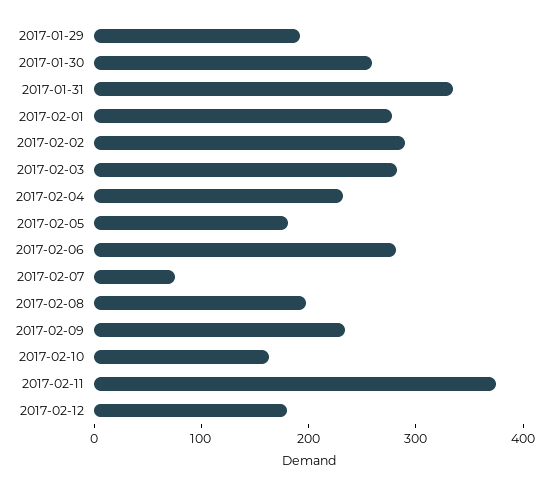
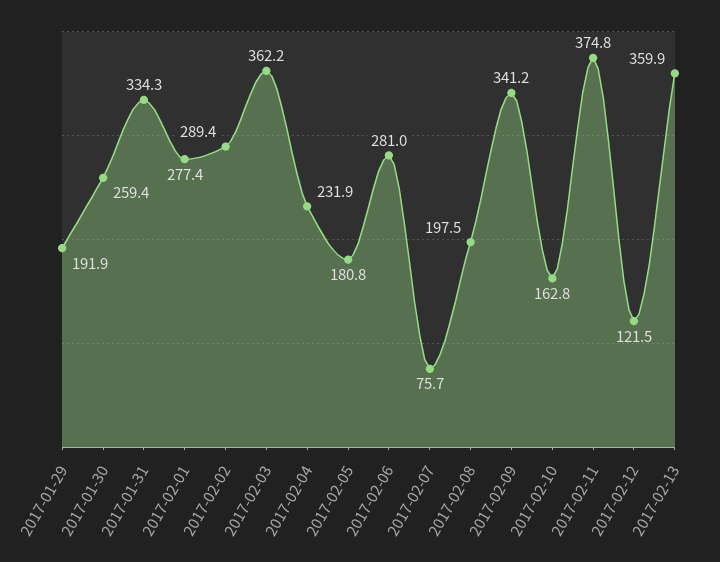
2017-02-03: 280 -> 362.2
2017-02-09: 240 -> 341.2
2017-02-12: 180 -> 121.5
2017-02-13: none -> 359.9

